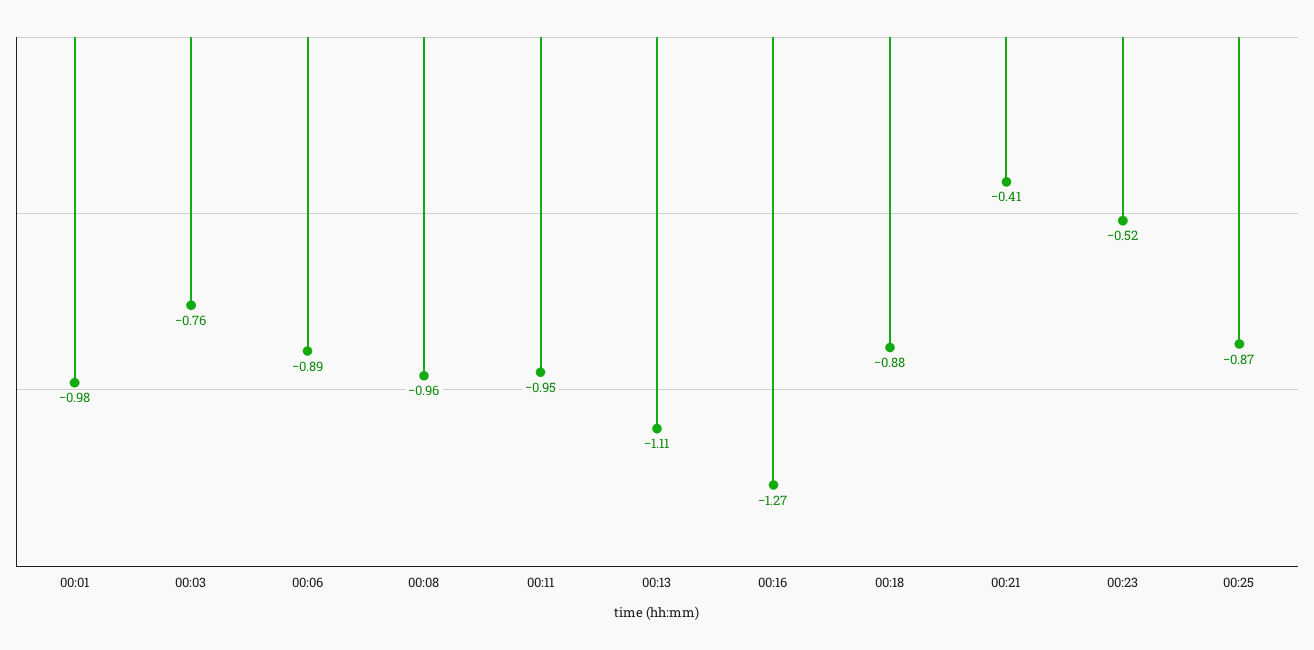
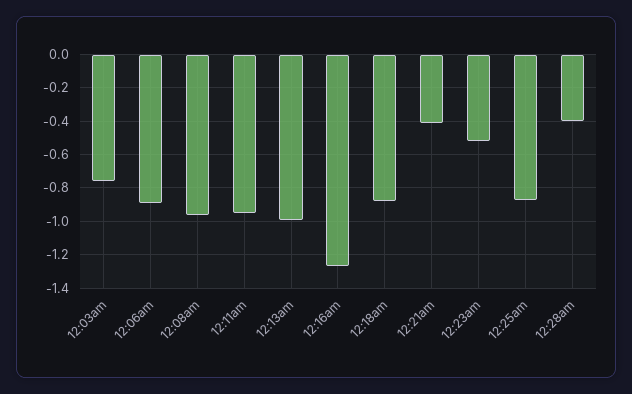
00:01: -0.98 -> none
00:13: -1.11 -> -1
12:28am: none -> -0.4

